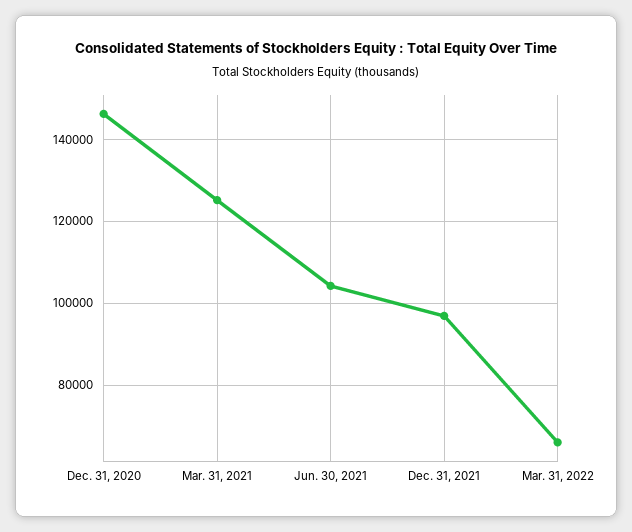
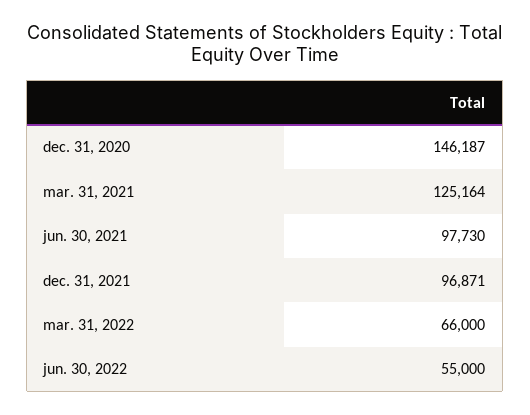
Jun. 30, 2021: 104000 -> 97730
jun. 30, 2022: none -> 55000

